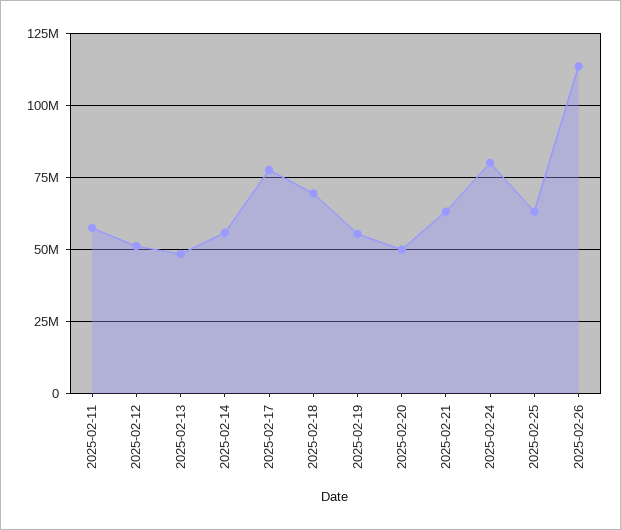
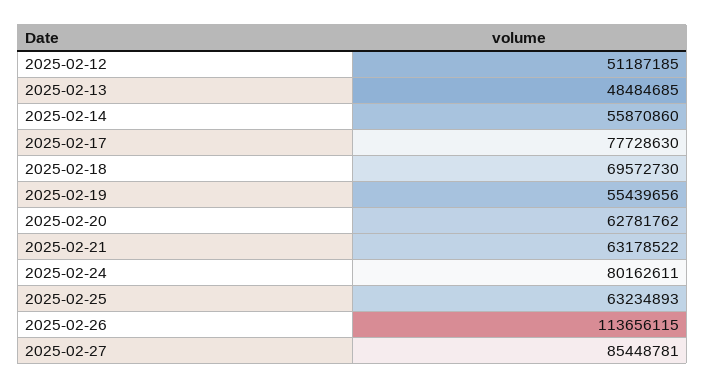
2025-02-11: 57500000 -> none
2025-02-20: 50000000 -> 62781762
2025-02-27: none -> 85448781

